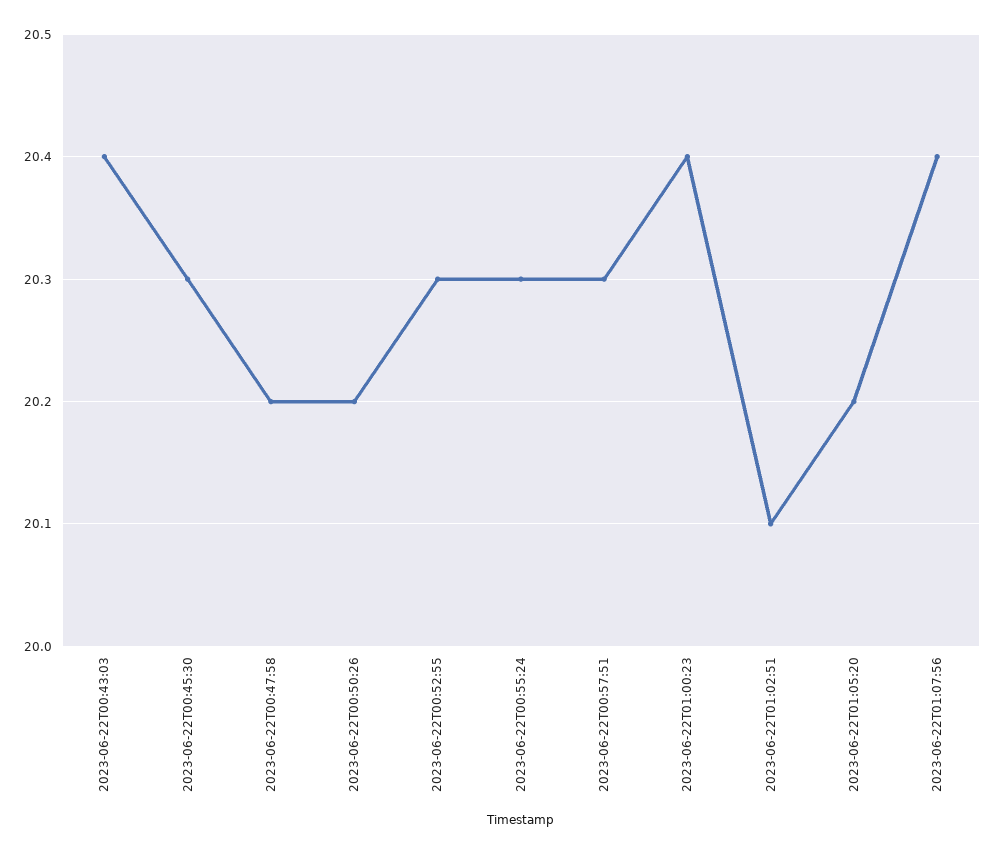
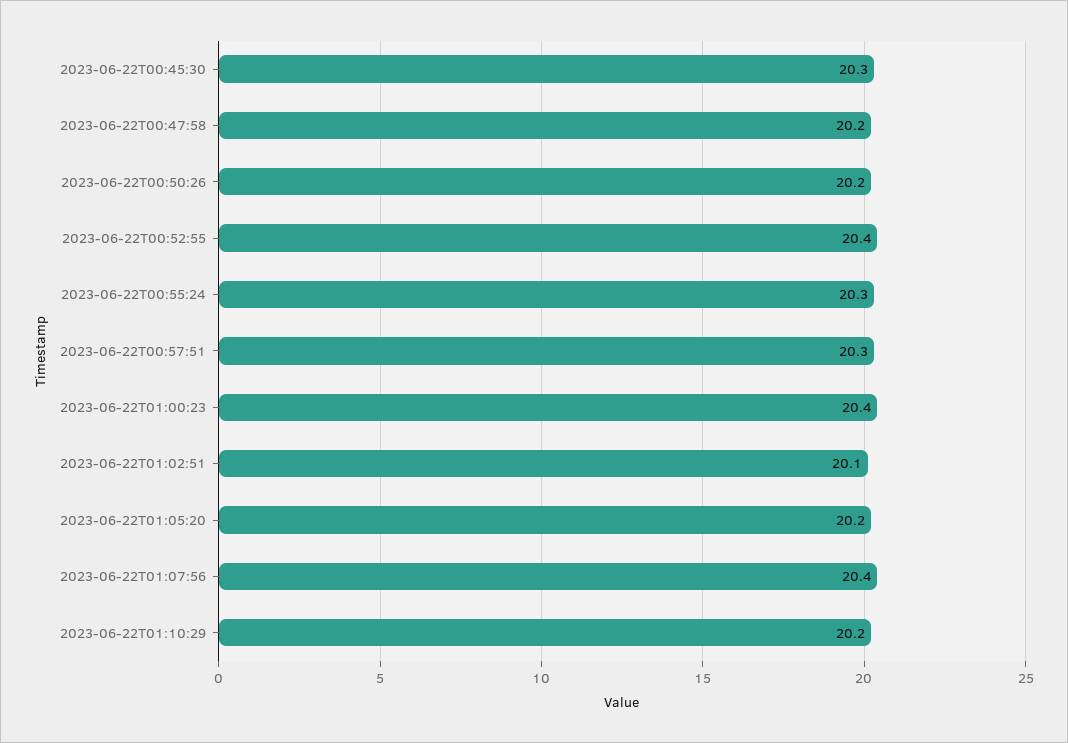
2023-06-22T00:43:03: 20.4 -> none
2023-06-22T00:52:55: 20.3 -> 20.4
2023-06-22T01:10:29: none -> 20.2

